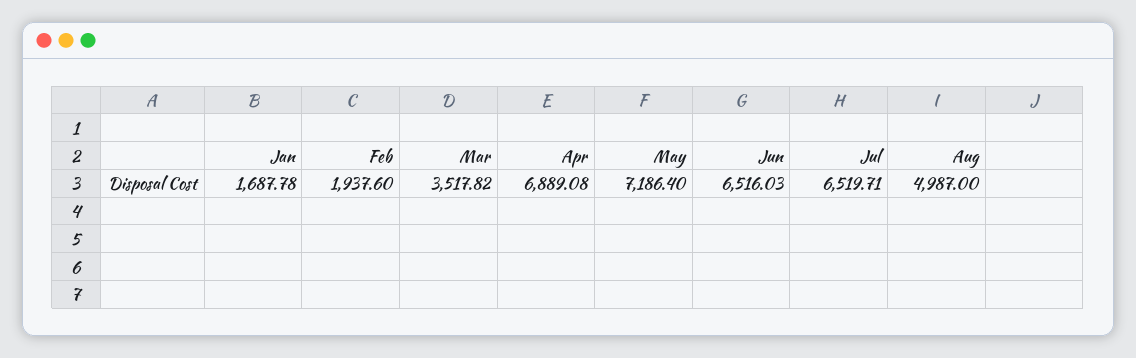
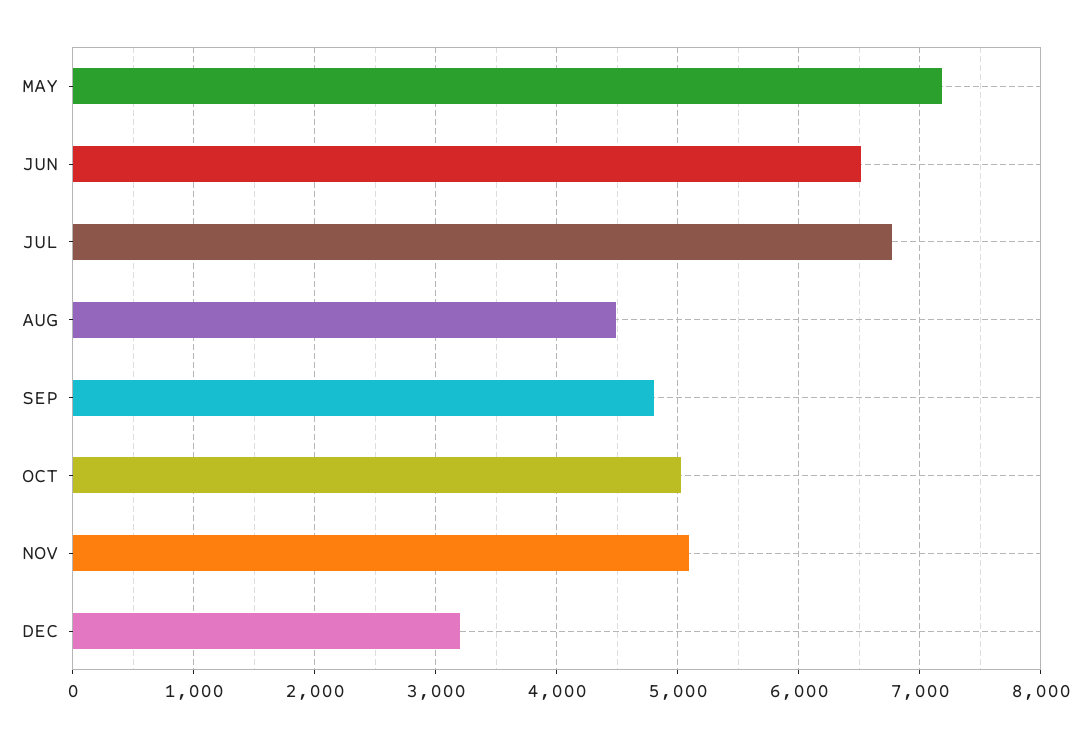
Jan: 1687.78 -> none
Feb: 1937.6 -> none
Mar: 3517.82 -> none
Apr: 6889.08 -> none
Jul: 6519.71 -> 6800
Aug: 4987 -> 4500
SEP: none -> 4800
OCT: none -> 5000
NOV: none -> 5100
DEC: none -> 3200

